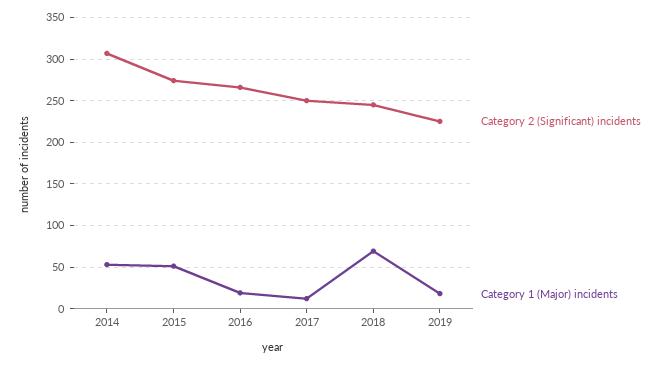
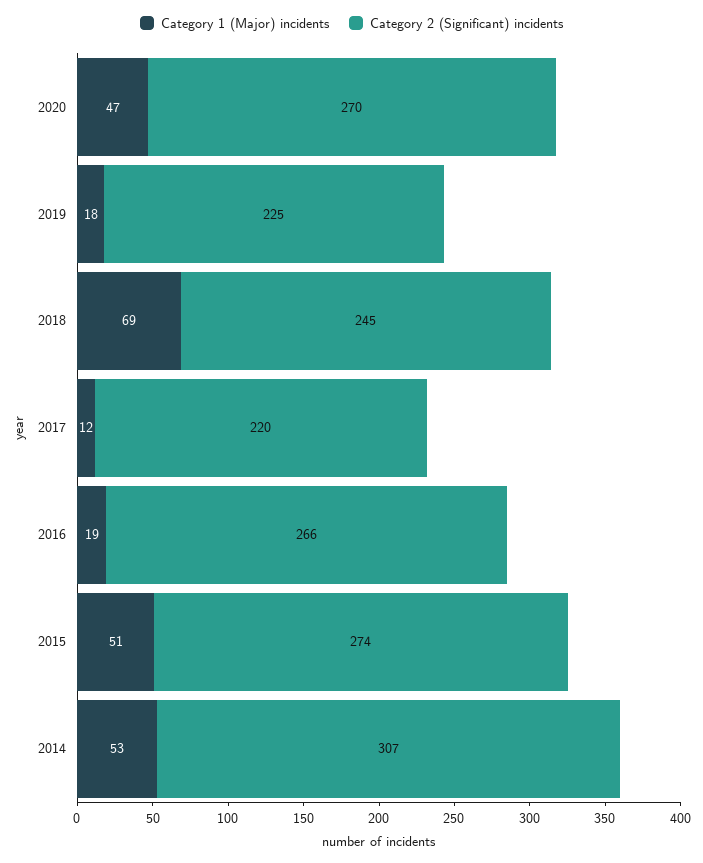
Category 2 (Significant) incidents, 2017: 250 -> 220
Category 1 (Major) incidents, 2020: none -> 47
Category 2 (Significant) incidents, 2020: none -> 270

